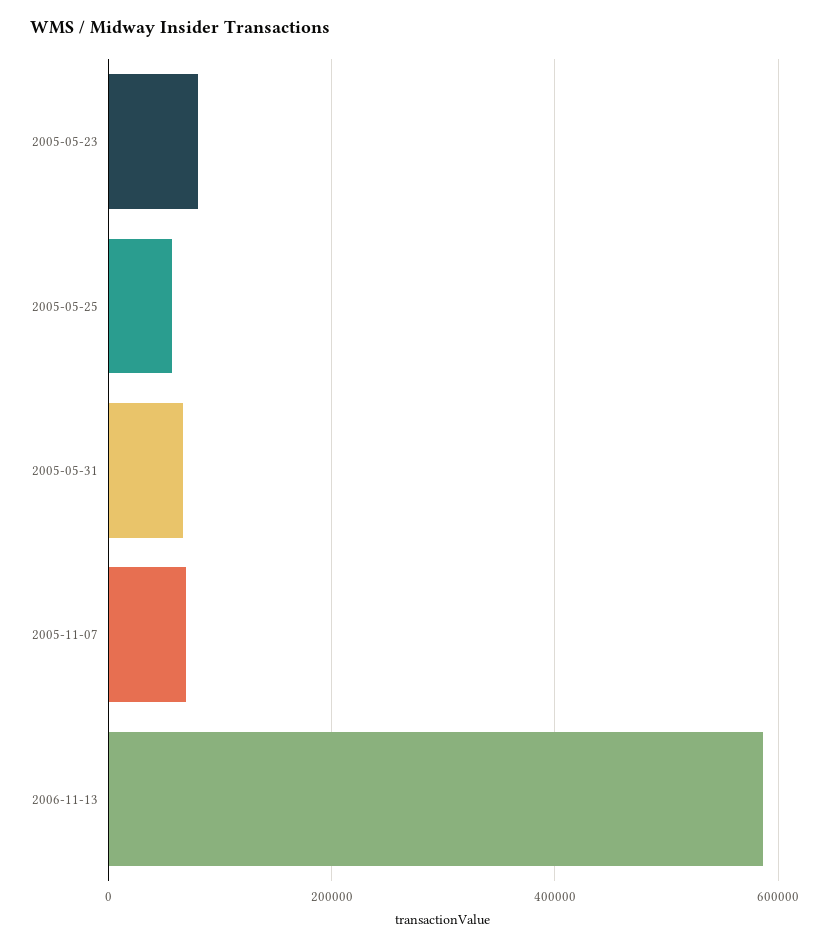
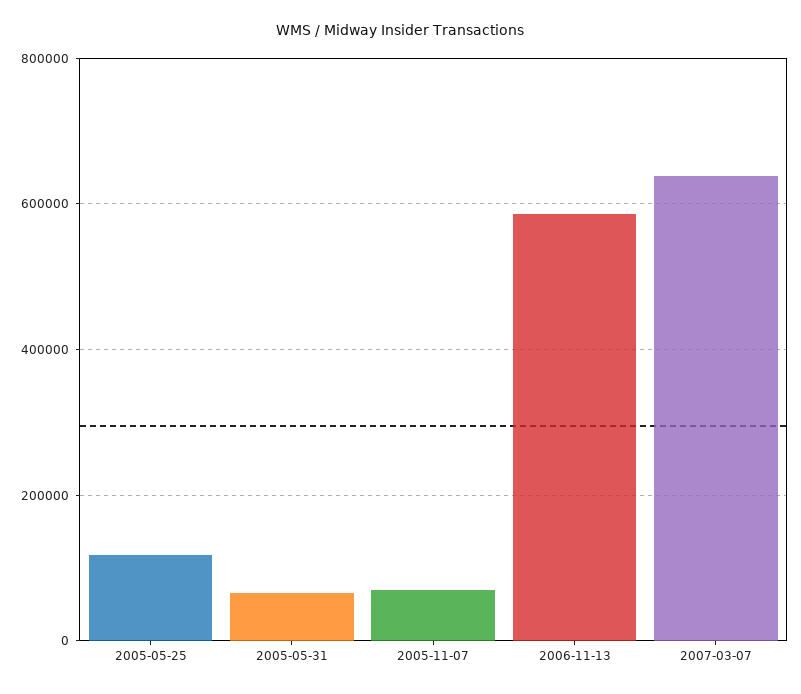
2005-05-23: 80000 -> none
2005-05-25: 60000 -> 120000
2007-03-07: none -> 640000

